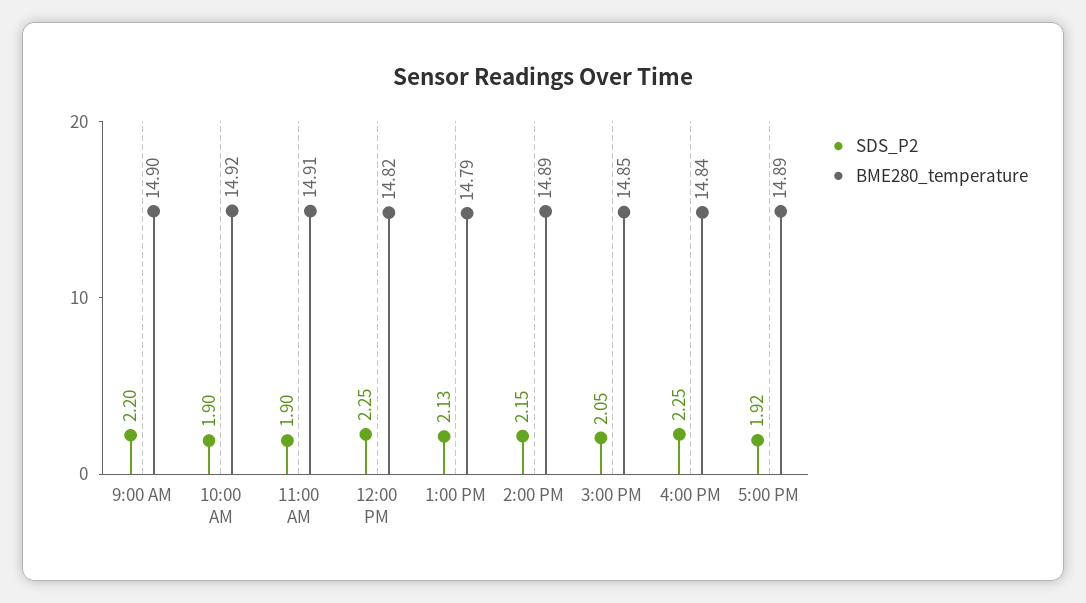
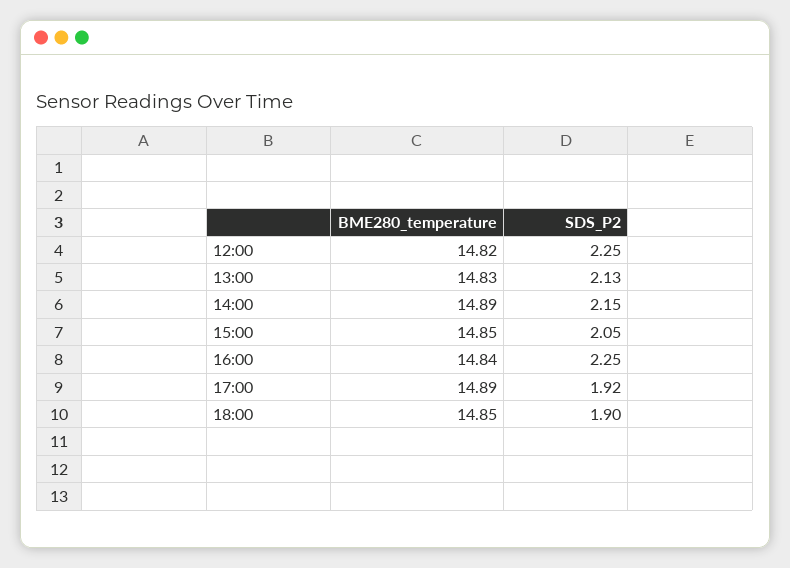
SDS_P2, 9:00 AM: 2.2 -> none
BME280_temperature, 9:00 AM: 14.9 -> none
SDS_P2, 10:00 AM: 1.9 -> none
BME280_temperature, 10:00 AM: 14.92 -> none
SDS_P2, 11:00 AM: 1.9 -> none
BME280_temperature, 11:00 AM: 14.91 -> none
BME280_temperature, 1:00 PM: 14.79 -> 14.83
BME280_temperature, 18:00: none -> 14.85
SDS_P2, 18:00: none -> 1.9

